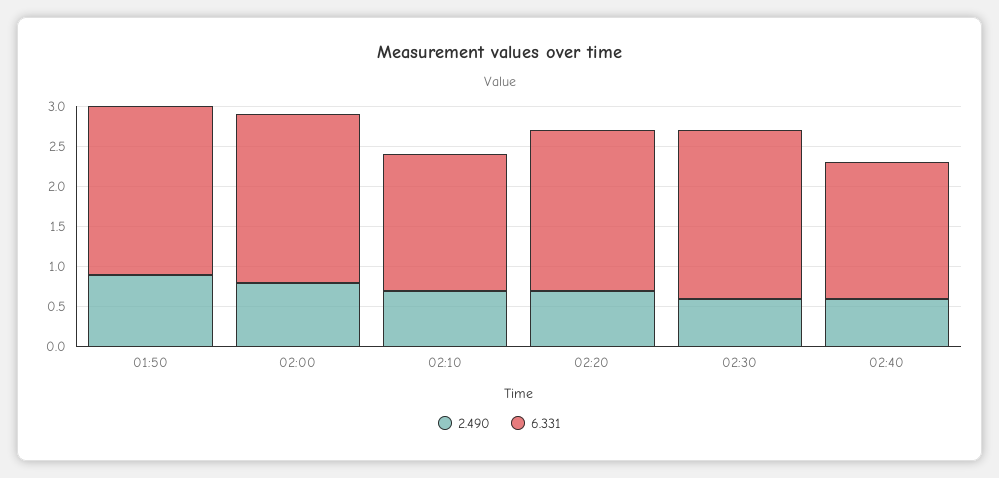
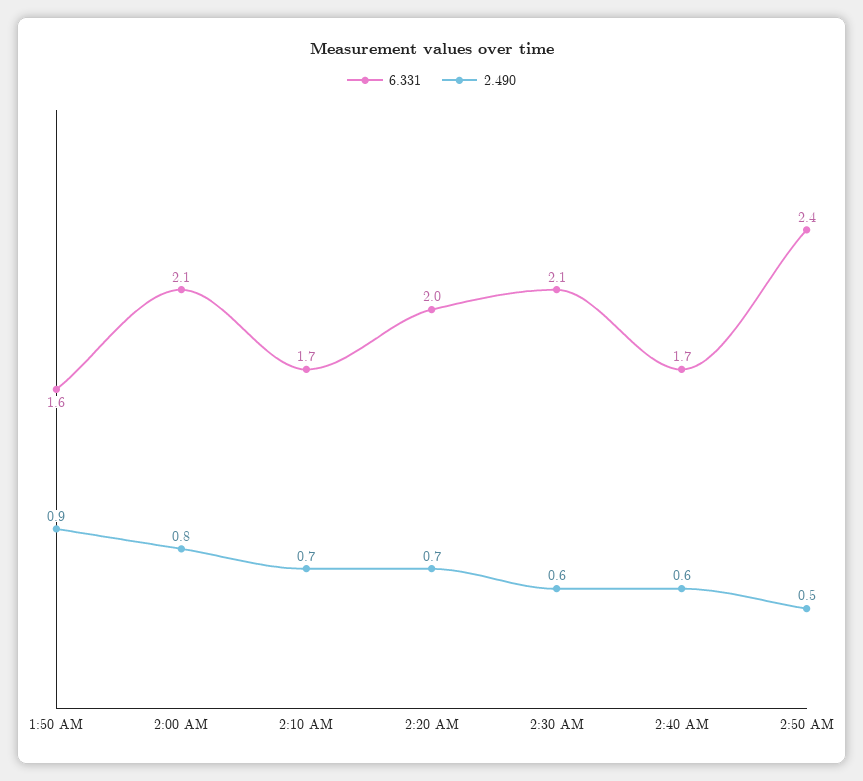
6.331, 01:50: 2.1 -> 1.6
6.331, 2:50 AM: none -> 2.4
2.490, 2:50 AM: none -> 0.5

